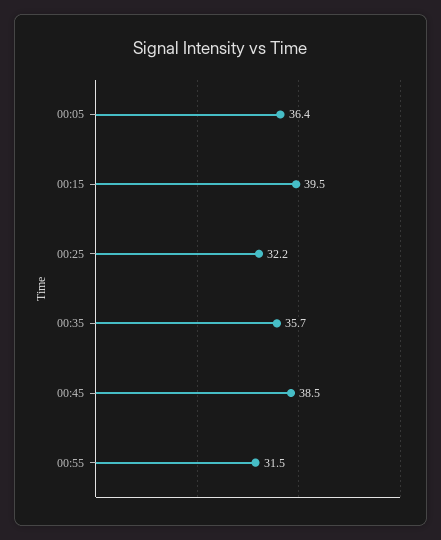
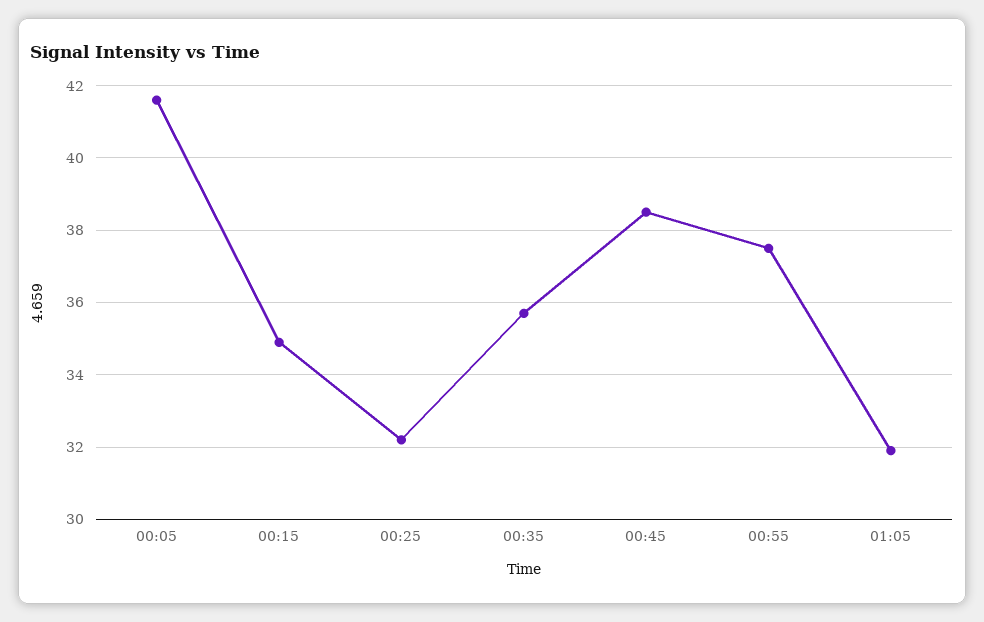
00:05: 36.4 -> 41.5
00:15: 39.5 -> 35
00:55: 31.5 -> 37.5
01:05: none -> 32

